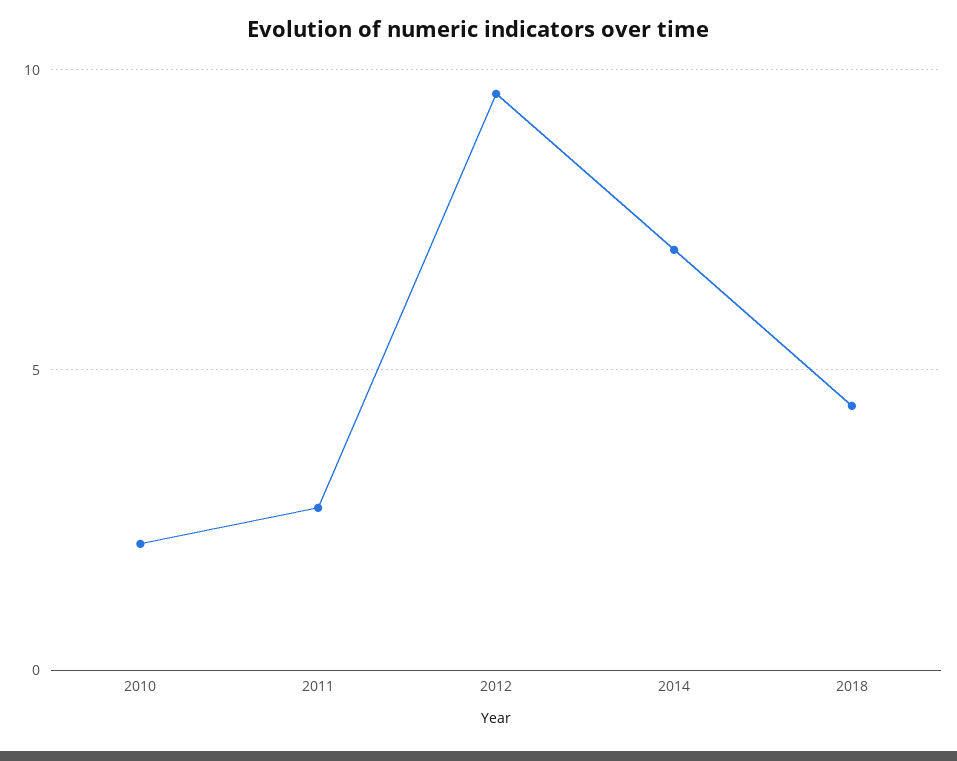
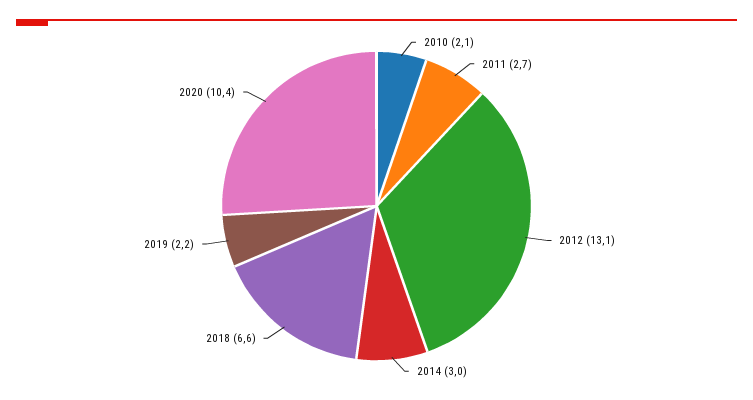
2012: 9.5 -> 13.1
2014: 7 -> 3
2018: 4.5 -> 6.6
2019: none -> 2.2
2020: none -> 10.4

